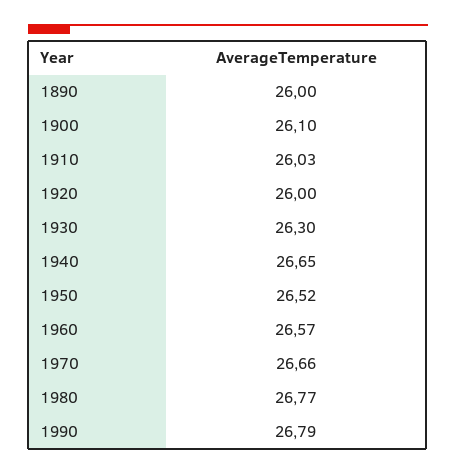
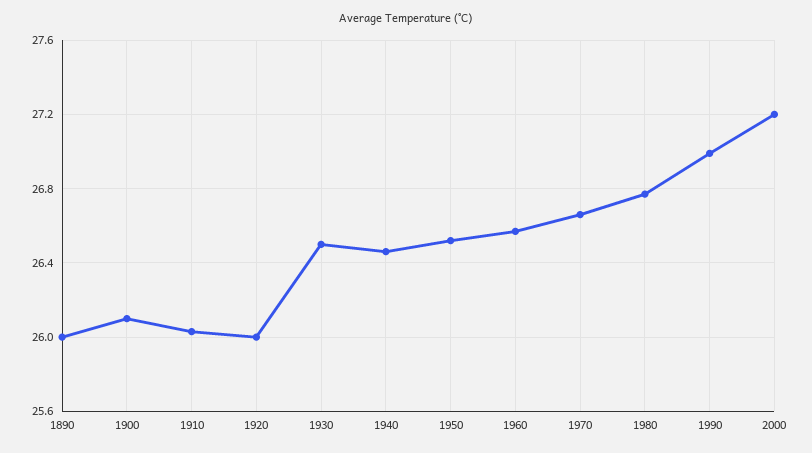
1930: 26.3 -> 26.5
1940: 26.65 -> 26.45
1990: 26.79 -> 27
2000: none -> 27.2

